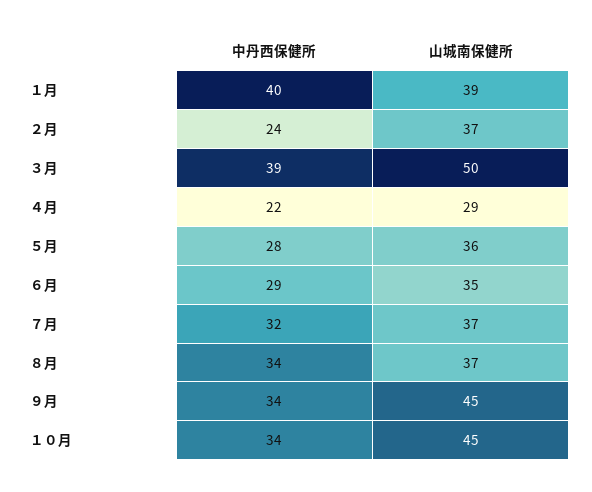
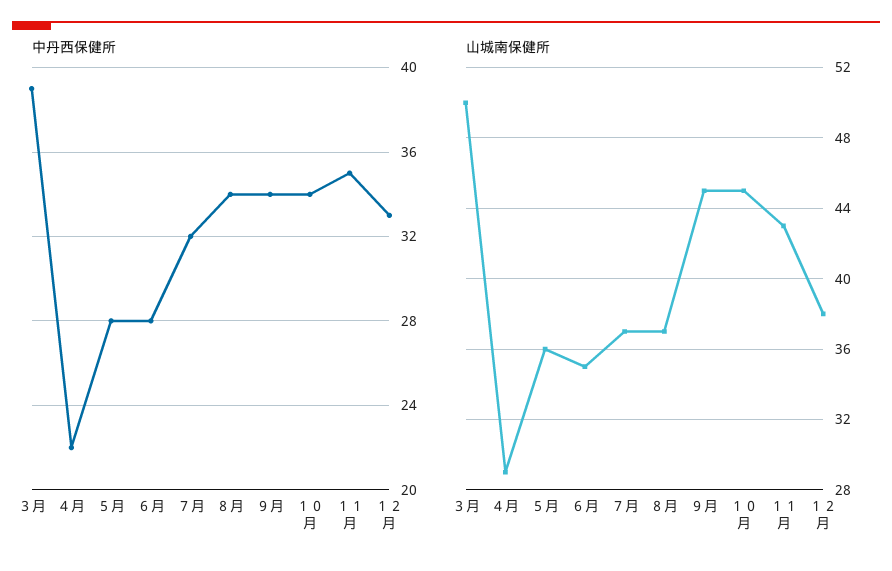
中丹西保健所, １月: 40 -> none
山城南保健所, １月: 39 -> none
中丹西保健所, ２月: 24 -> none
山城南保健所, ２月: 37 -> none
中丹西保健所, ６月: 29 -> 28
中丹西保健所, １１月: none -> 35
中丹西保健所, １２月: none -> 33
山城南保健所, １１月: none -> 43
山城南保健所, １２月: none -> 38

